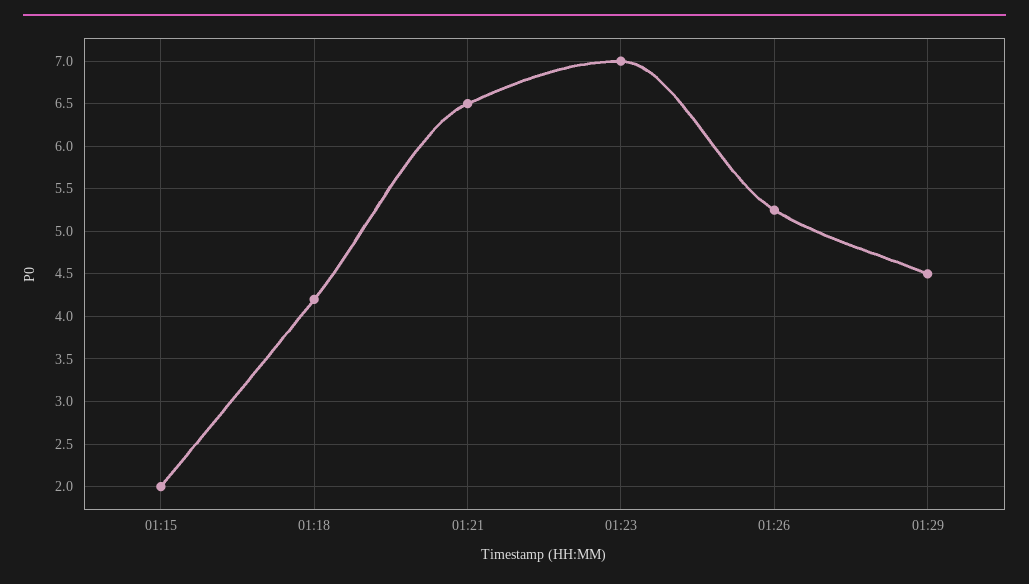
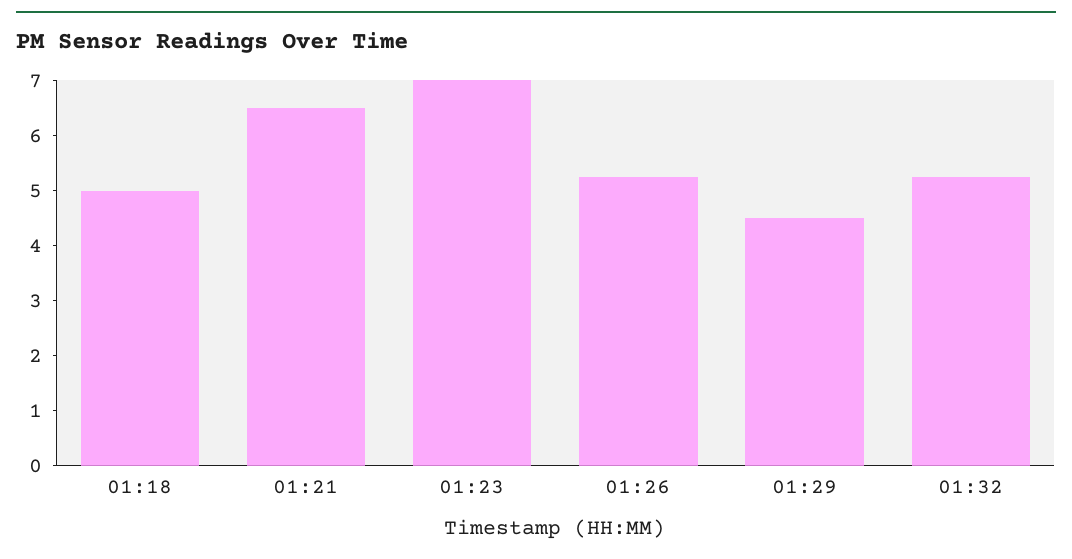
01:15: 2 -> none
01:18: 4.2 -> 5
01:32: none -> 5.2

